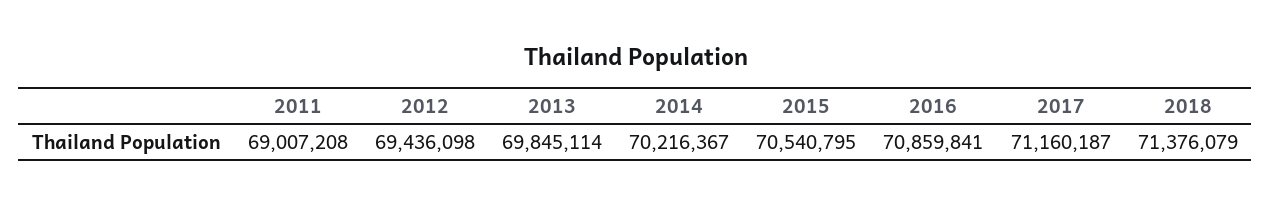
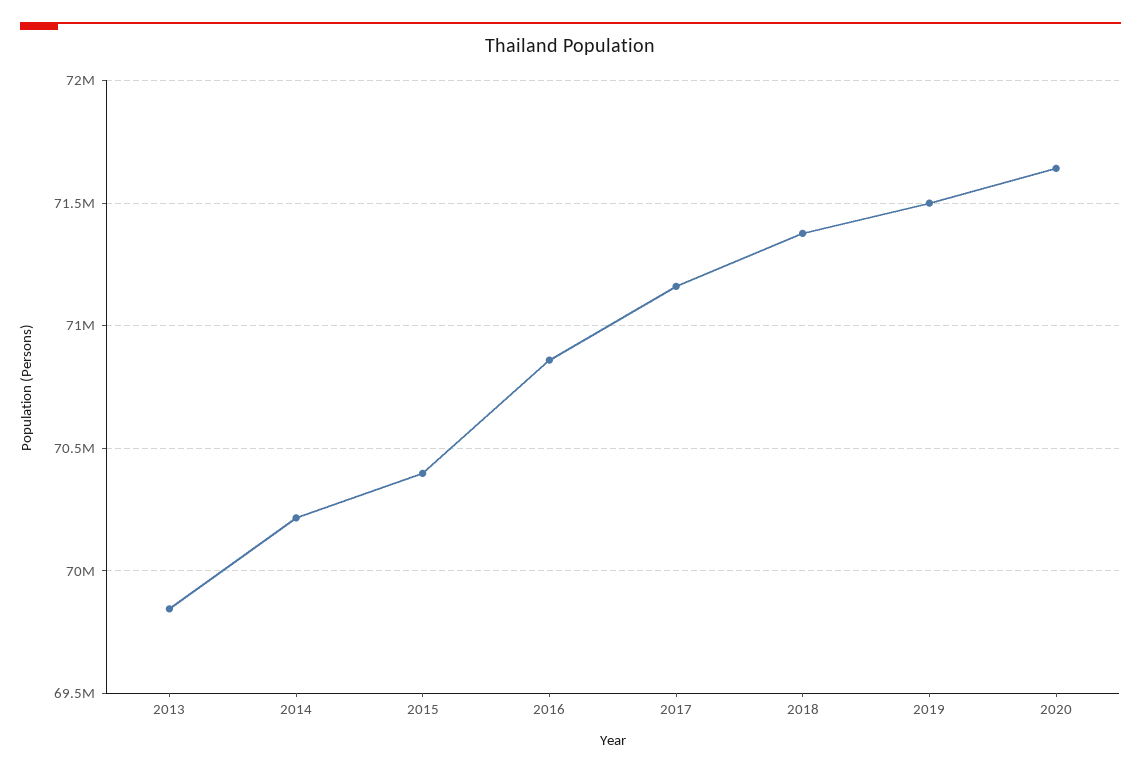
2011: 69007208 -> none
2012: 69436098 -> none
2015: 70540795 -> 70400000
2019: none -> 71500000
2020: none -> 71650000

